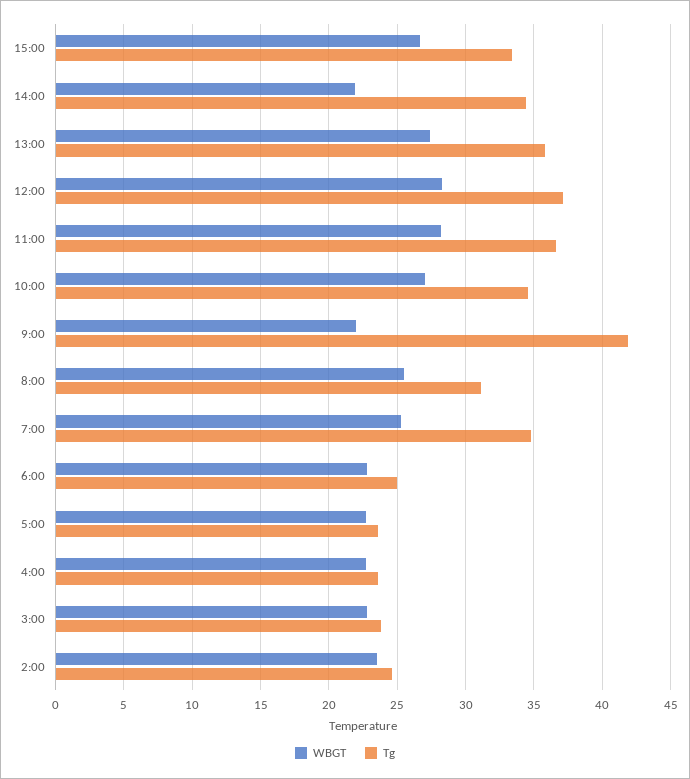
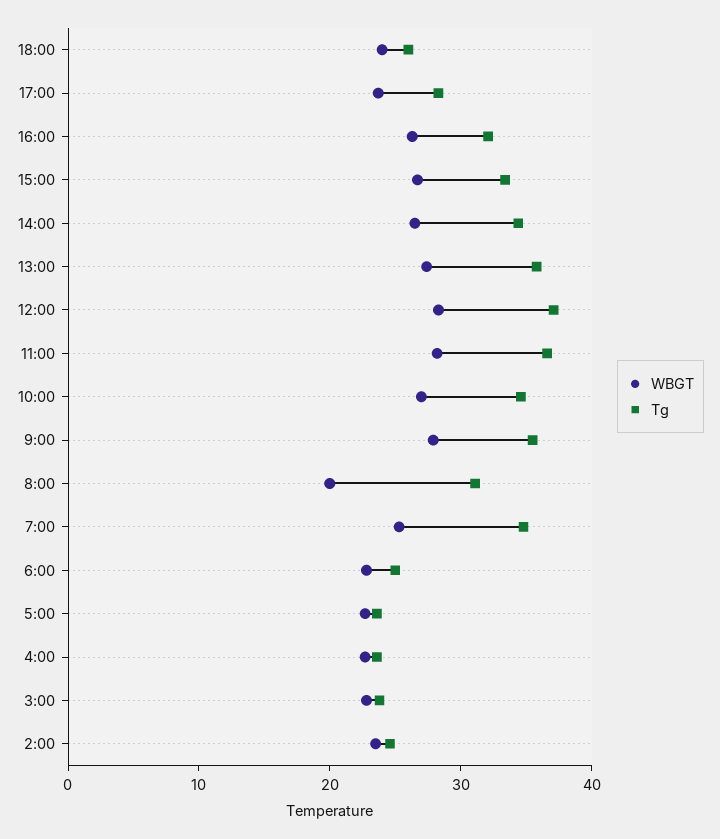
WBGT, 14:00: 22 -> 26
WBGT, 9:00: 22 -> 28
Tg, 9:00: 42 -> 36
WBGT, 8:00: 25.5 -> 20
WBGT, 18:00: none -> 24
Tg, 18:00: none -> 26
WBGT, 17:00: none -> 24
Tg, 17:00: none -> 28
WBGT, 16:00: none -> 26
Tg, 16:00: none -> 32

